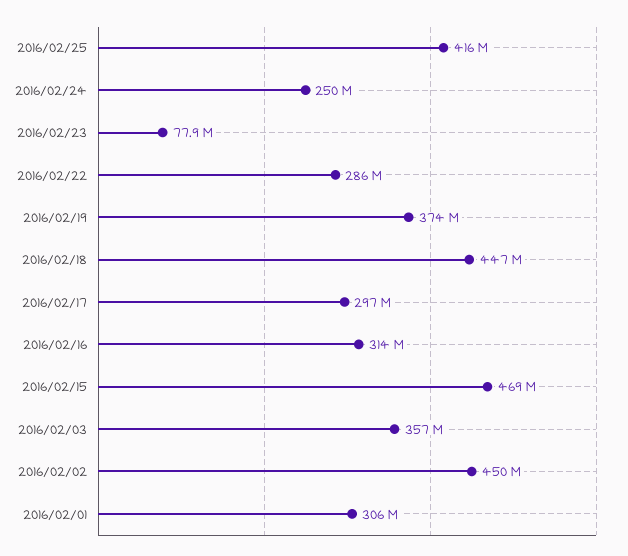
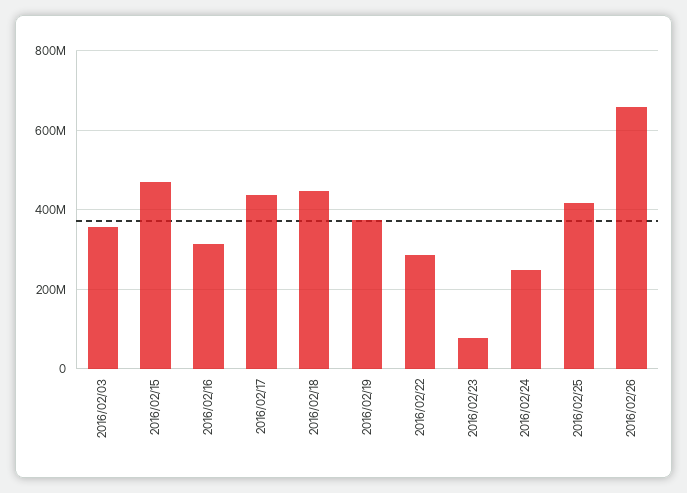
2016/02/17: 297000000 -> 440000000
2016/02/02: 450000000 -> none
2016/02/01: 306000000 -> none
2016/02/26: none -> 660000000

